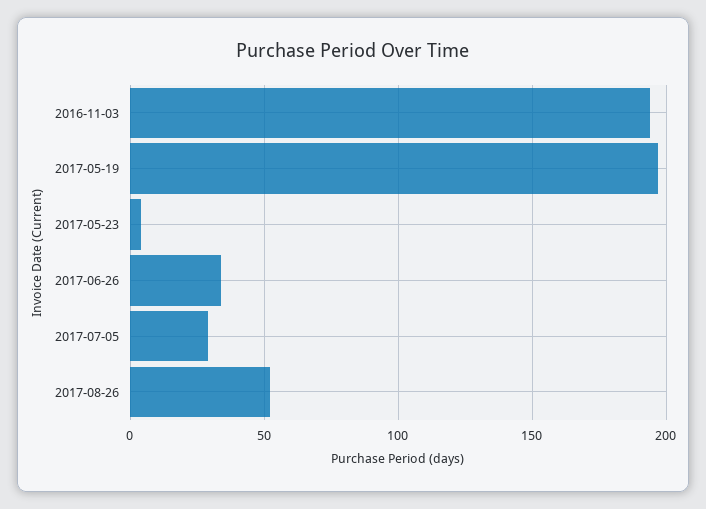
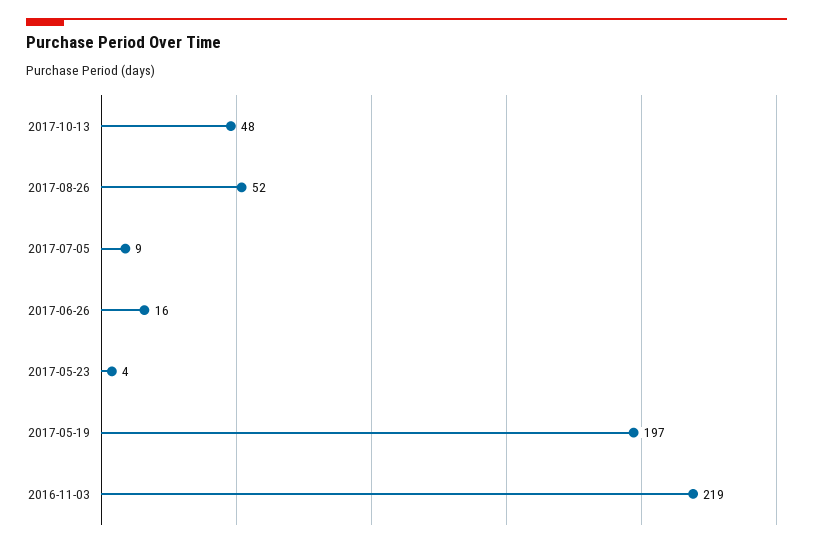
2016-11-03: 195 -> 219
2017-06-26: 35 -> 16
2017-07-05: 30 -> 9
2017-10-13: none -> 48

